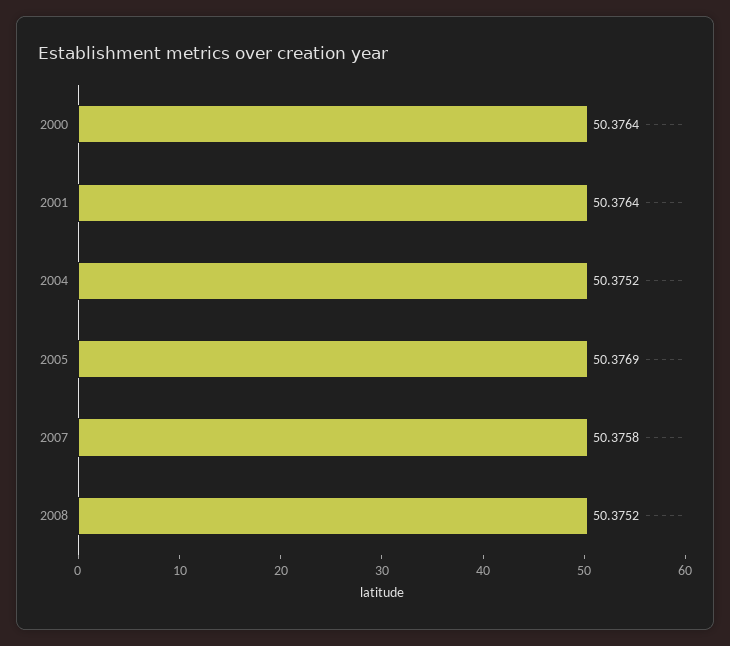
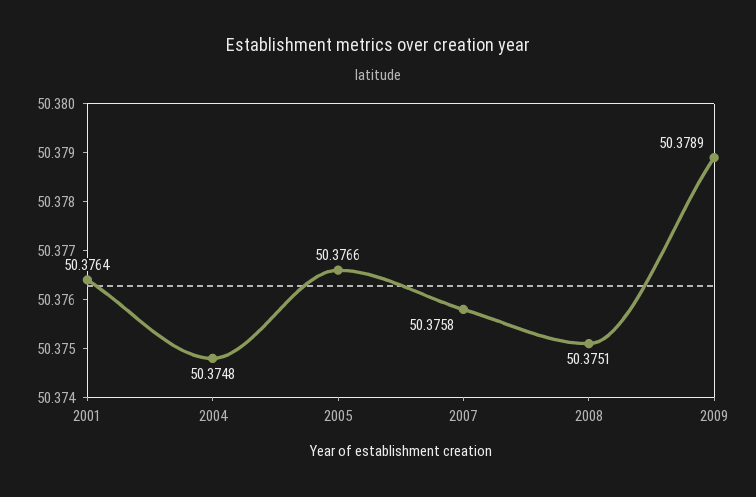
2000: 50.3764 -> none
2004: 50.3752 -> 50.3748
2005: 50.3769 -> 50.3766
2008: 50.3752 -> 50.3751
2009: none -> 50.3789

